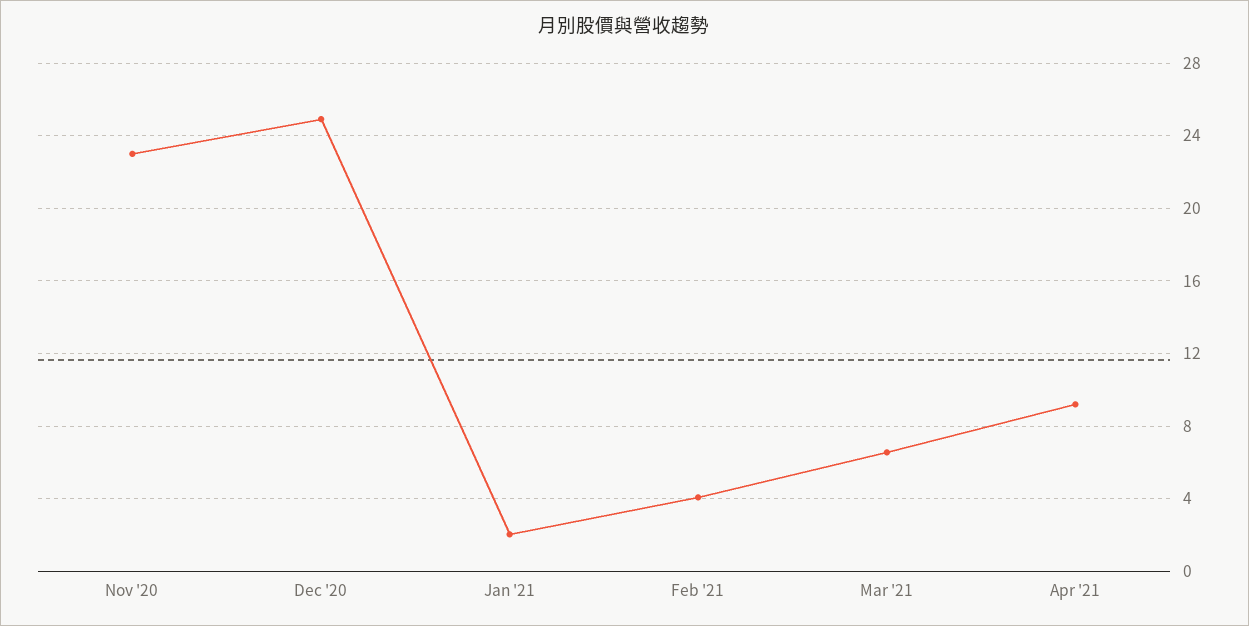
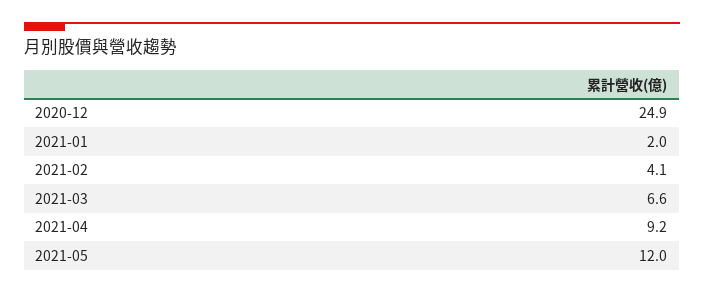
Nov '20: 23 -> none
2021-05: none -> 12

